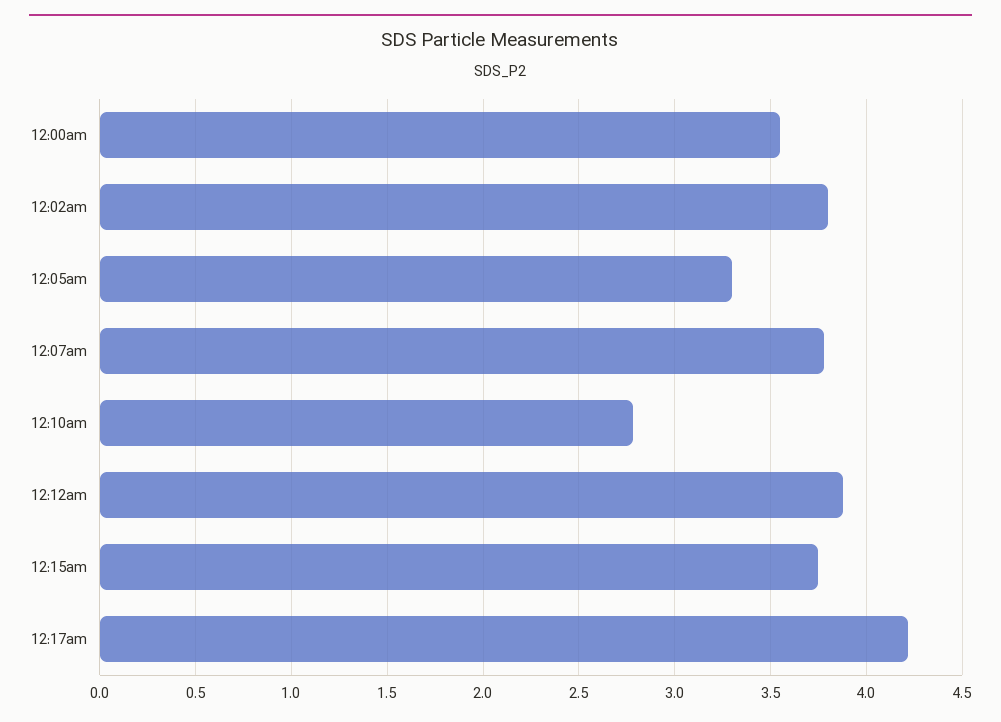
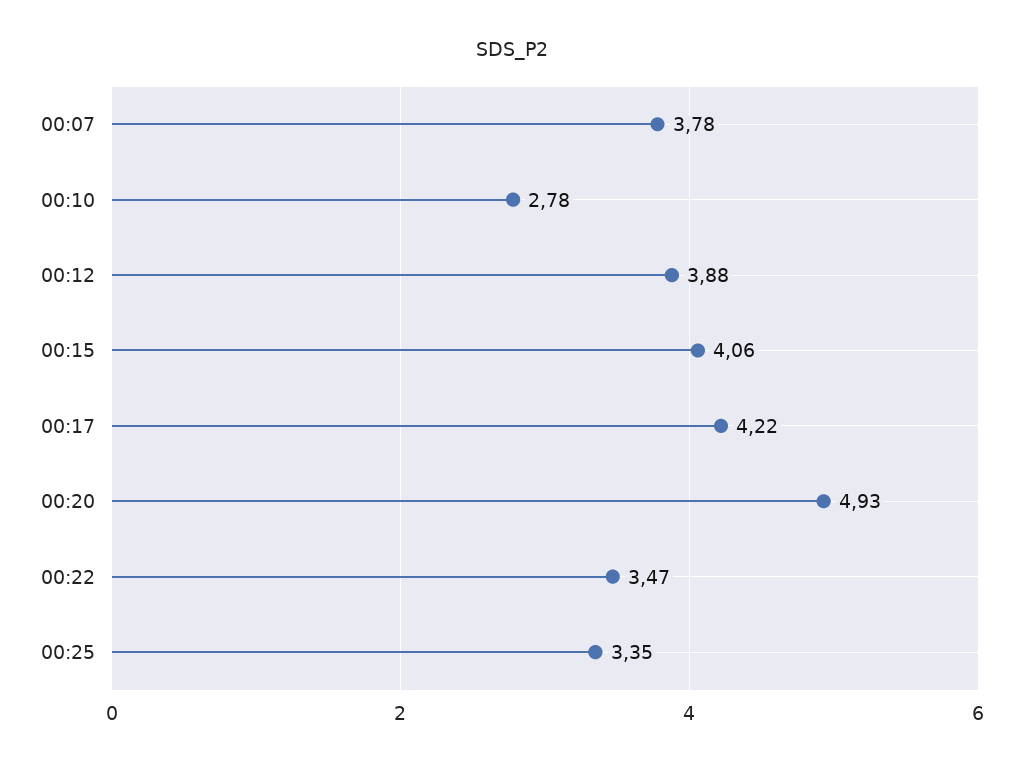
12:00am: 3.55 -> none
12:02am: 3.8 -> none
12:05am: 3.3 -> none
12:15am: 3.75 -> 4.06
00:20: none -> 4.93
00:22: none -> 3.47
00:25: none -> 3.35

